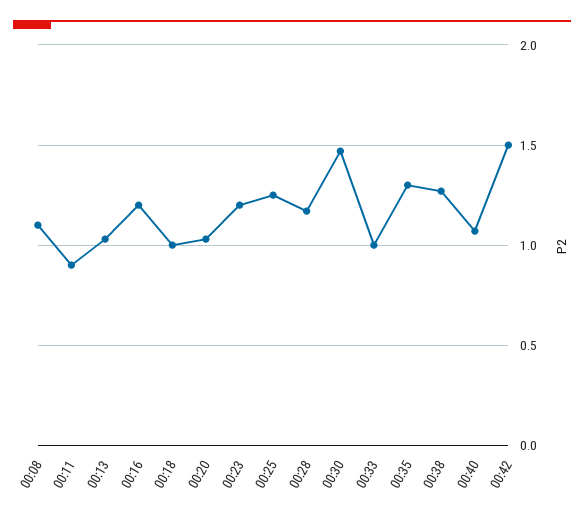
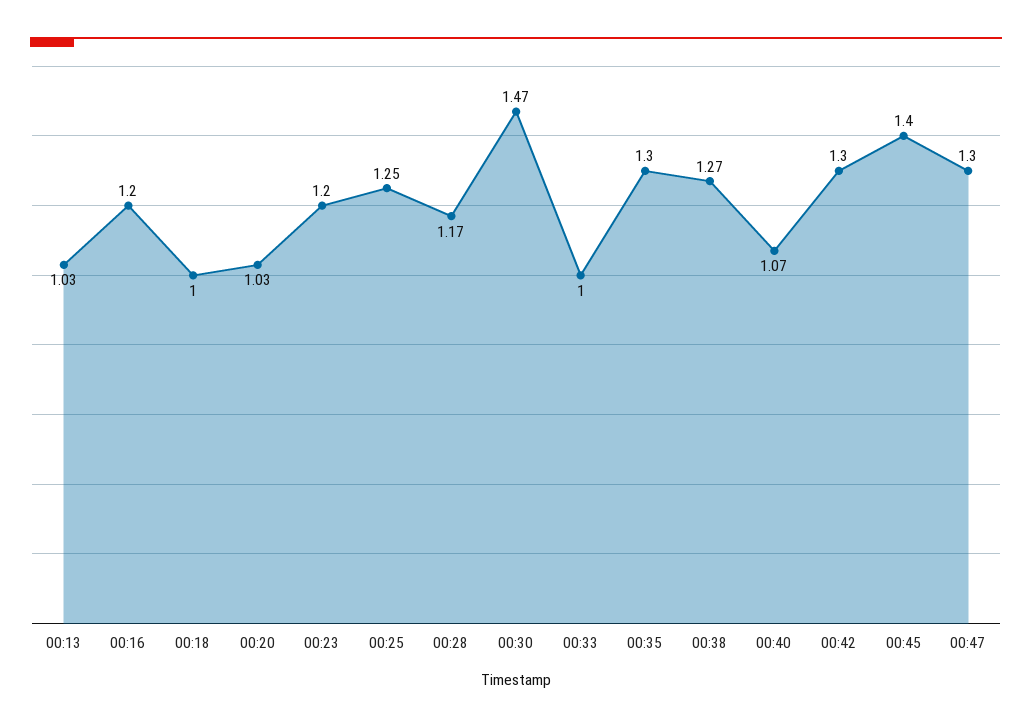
00:08: 1.1 -> none
00:11: 0.9 -> none
00:42: 1.5 -> 1.3
00:45: none -> 1.4
00:47: none -> 1.3

